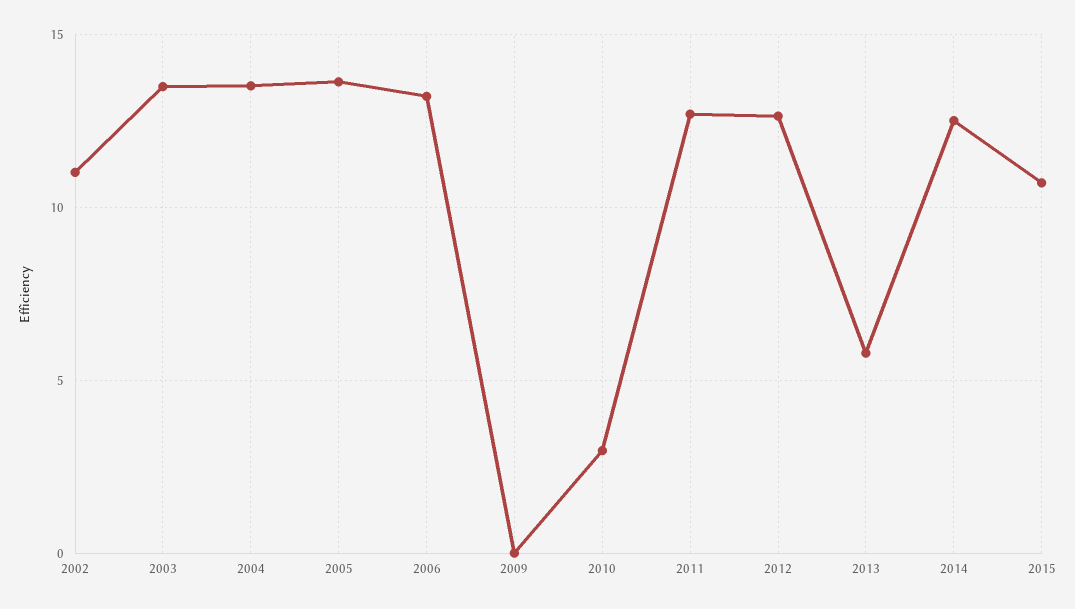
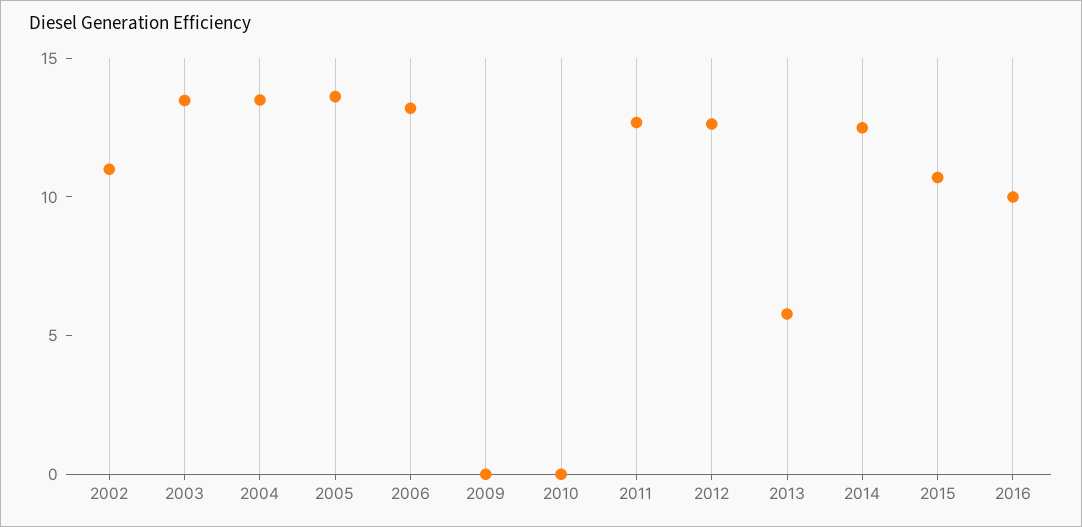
2010: 3 -> 0
2016: none -> 10

